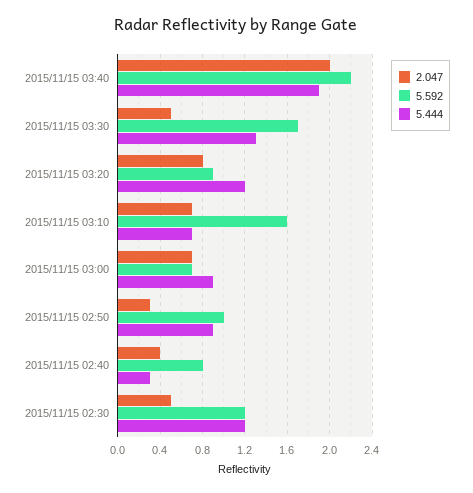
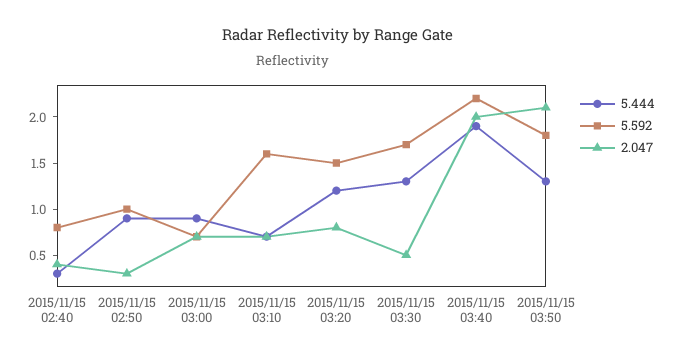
5.592, 2015/11/15 03:20: 0.9 -> 1.5
2.047, 2015/11/15 02:30: 0.5 -> none
5.592, 2015/11/15 02:30: 1.2 -> none
5.444, 2015/11/15 02:30: 1.2 -> none
5.444, 2015/11/15 03:50: none -> 1.3
5.592, 2015/11/15 03:50: none -> 1.8
2.047, 2015/11/15 03:50: none -> 2.1

